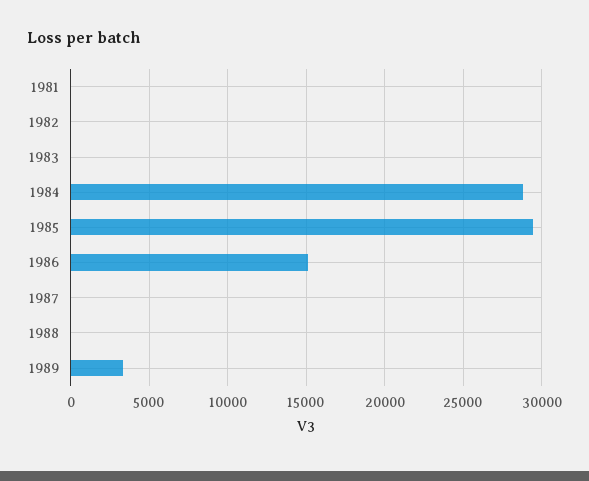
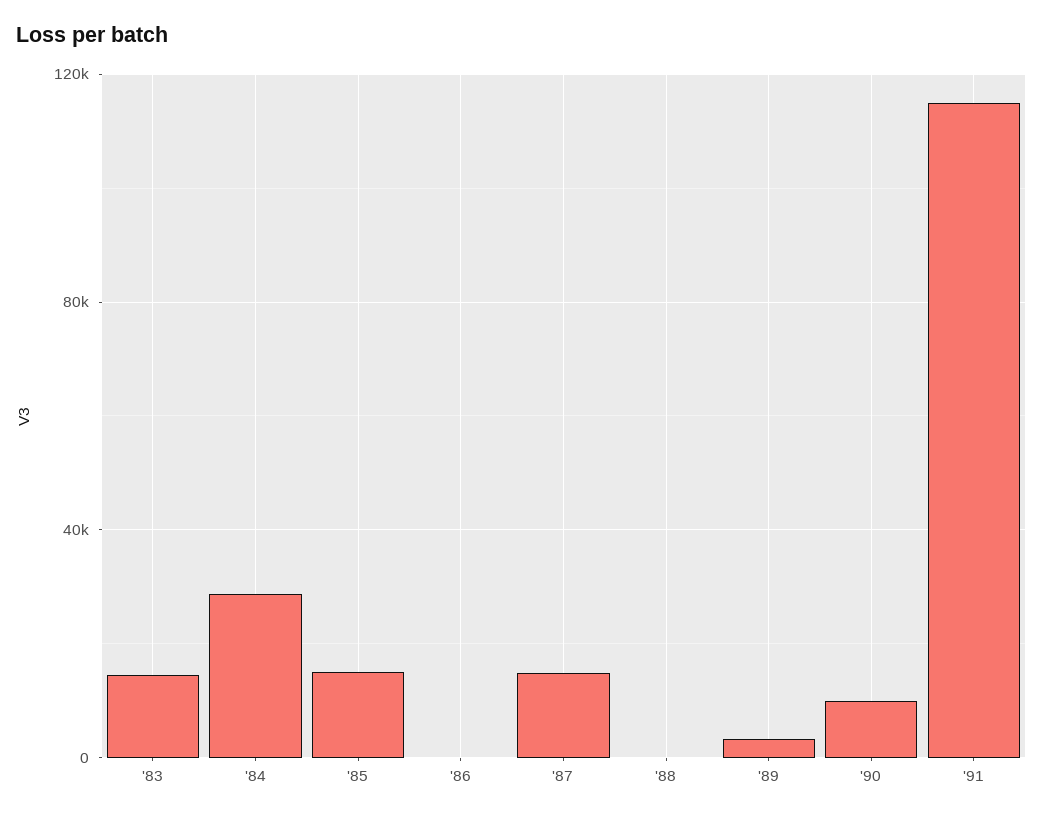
1981: 0 -> none
1982: 0 -> none
1983: 0 -> 15000
1985: 29500 -> 15000
1986: 15000 -> 0
1987: 0 -> 15000
'90: none -> 10000
'91: none -> 115000

